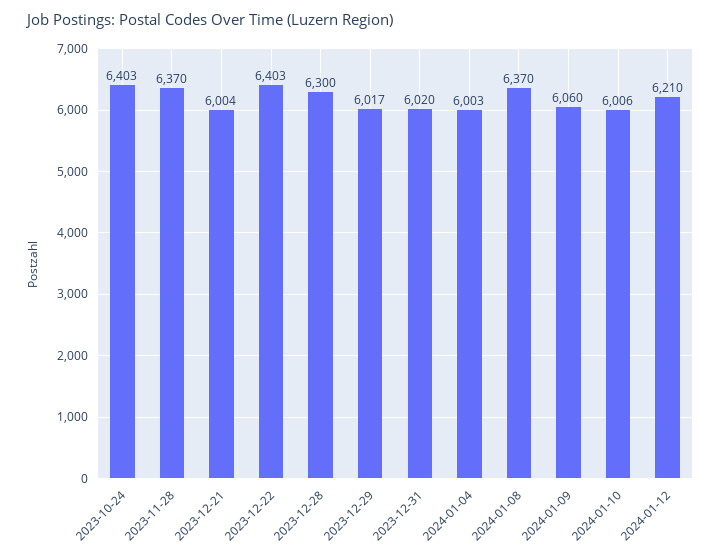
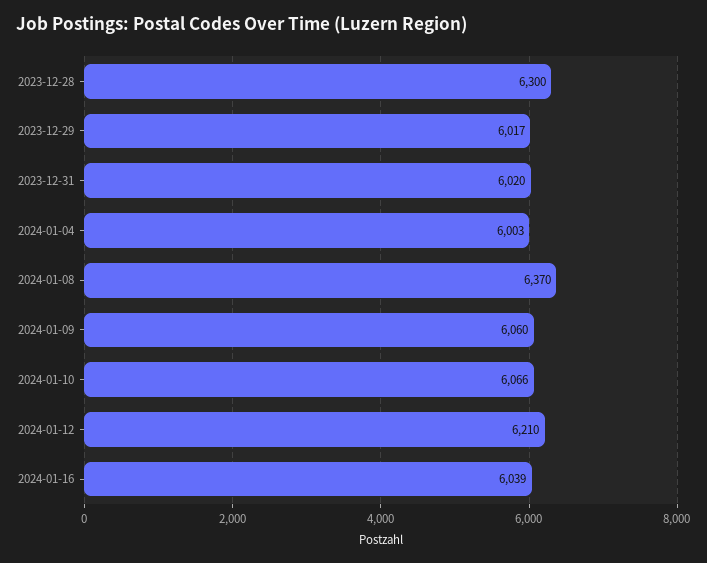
2023-10-24: 6403 -> none
2023-11-28: 6370 -> none
2023-12-21: 6004 -> none
2023-12-22: 6403 -> none
2024-01-10: 6006 -> 6066
2024-01-16: none -> 6039

